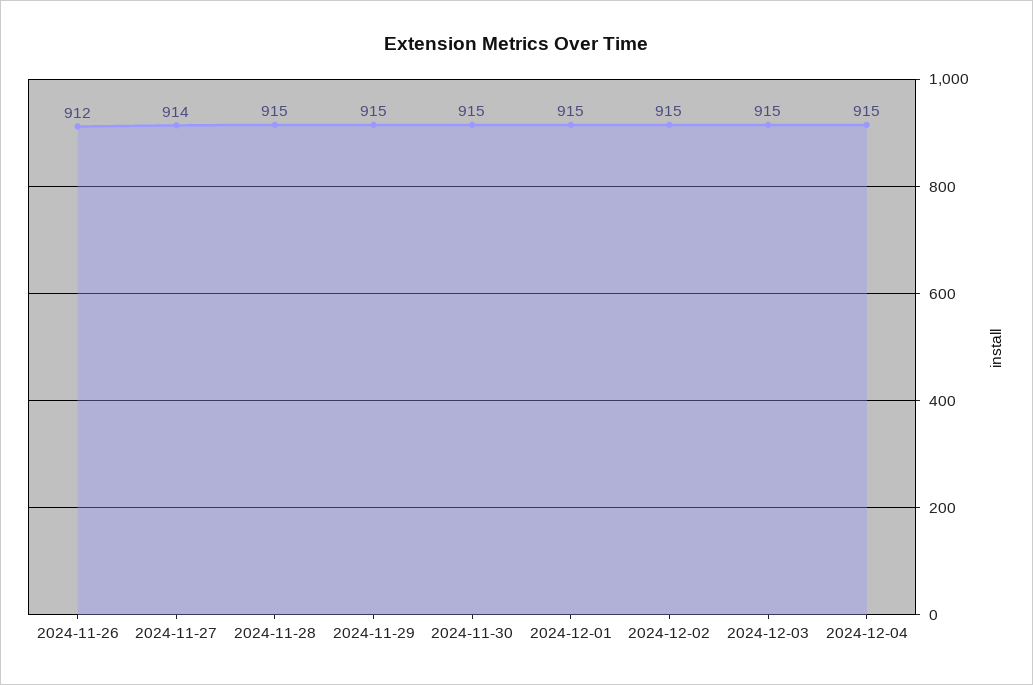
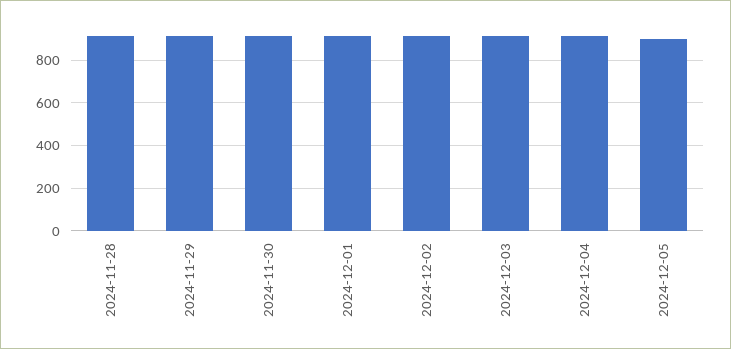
2024-11-26: 912 -> none
2024-11-27: 914 -> none
2024-12-05: none -> 900

